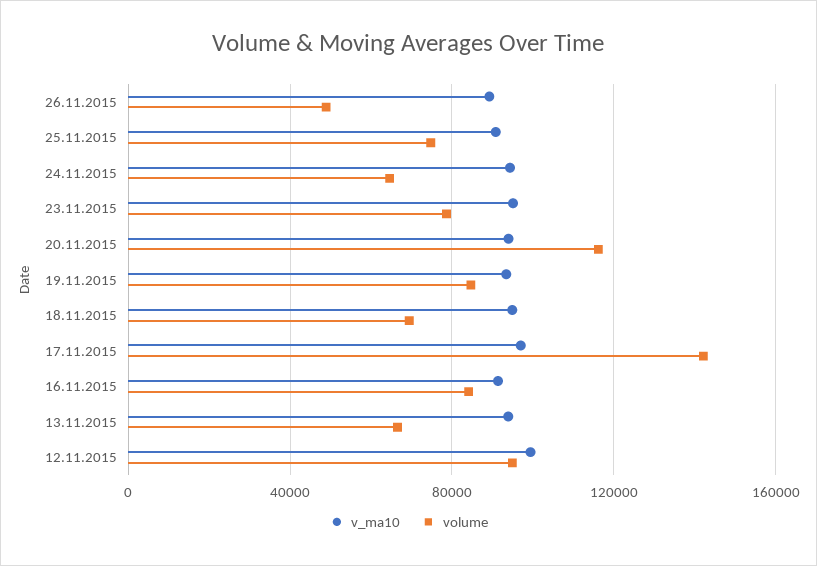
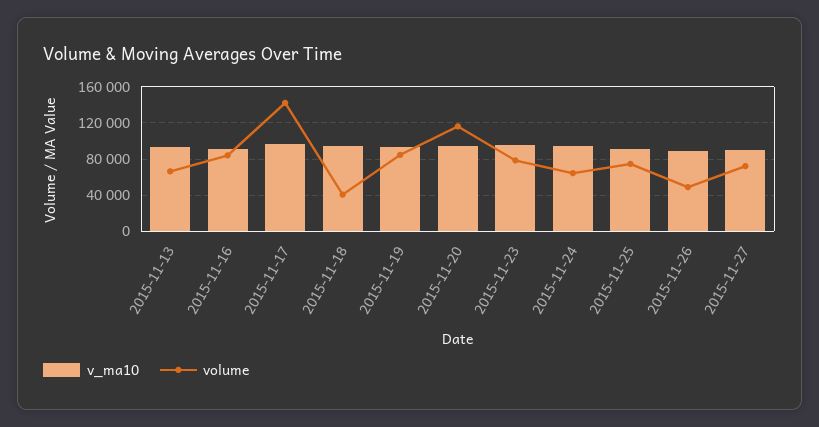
volume, 18.11.2015: 70000 -> 40000
v_ma10, 12.11.2015: 100000 -> none
volume, 12.11.2015: 95000 -> none
v_ma10, 2015-11-27: none -> 90000
volume, 2015-11-27: none -> 70000

